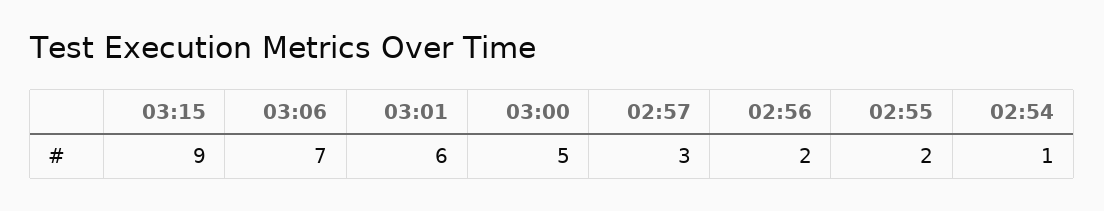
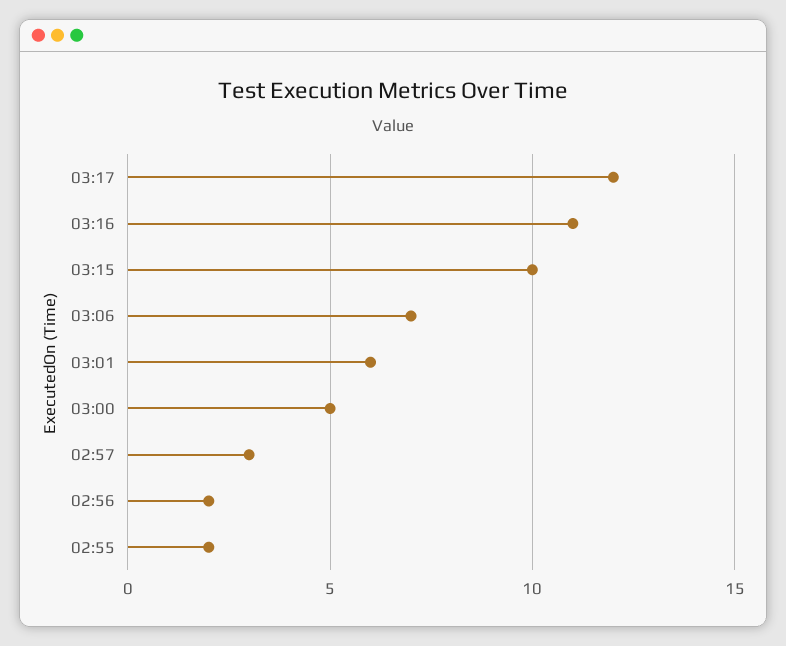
03:15: 9 -> 10
02:54: 1 -> none
03:17: none -> 12
03:16: none -> 11

